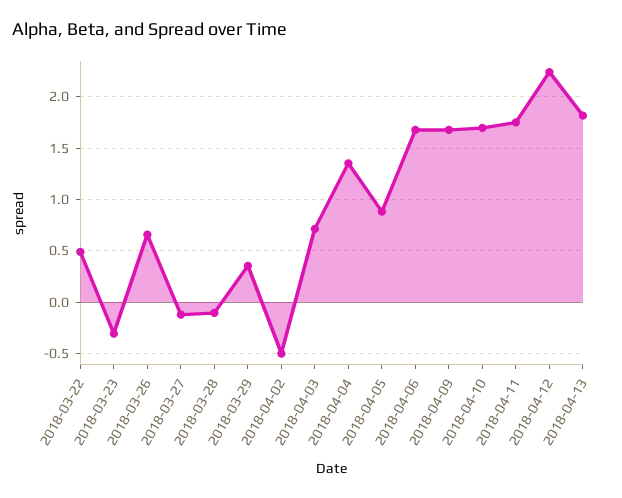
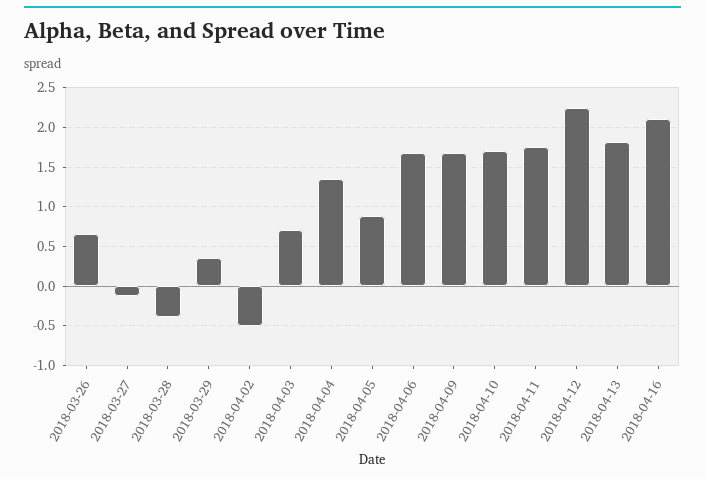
2018-03-22: 0.5 -> none
2018-03-23: -0.3 -> none
2018-03-28: -0.1 -> -0.4
2018-04-16: none -> 2.1

